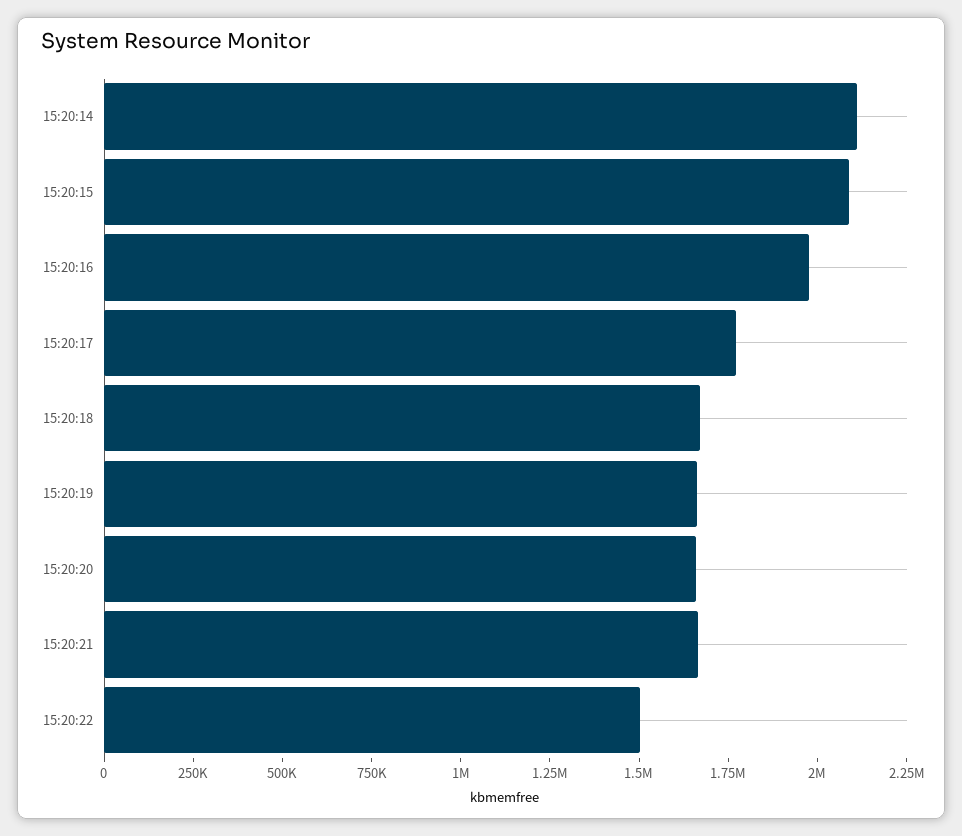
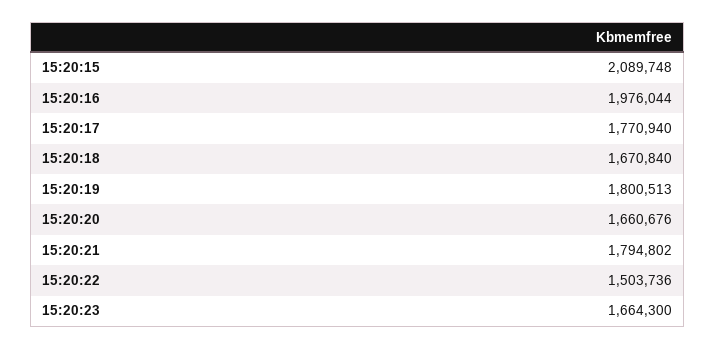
15:20:14: 2100000 -> none
15:20:19: 1650000 -> 1800513
15:20:21: 1650000 -> 1794802
15:20:23: none -> 1664300

